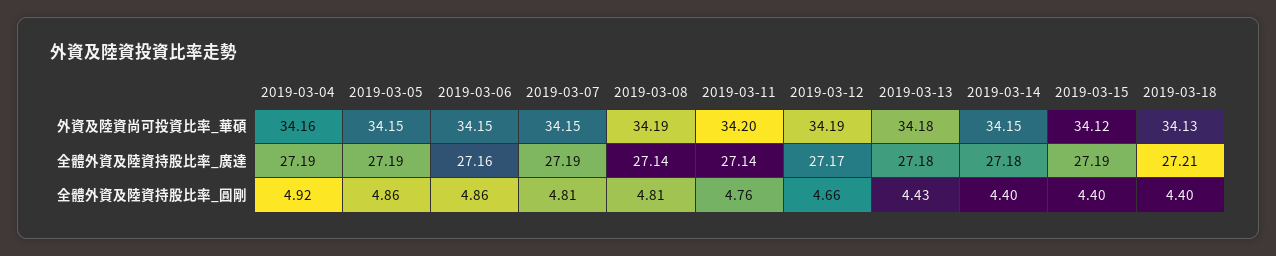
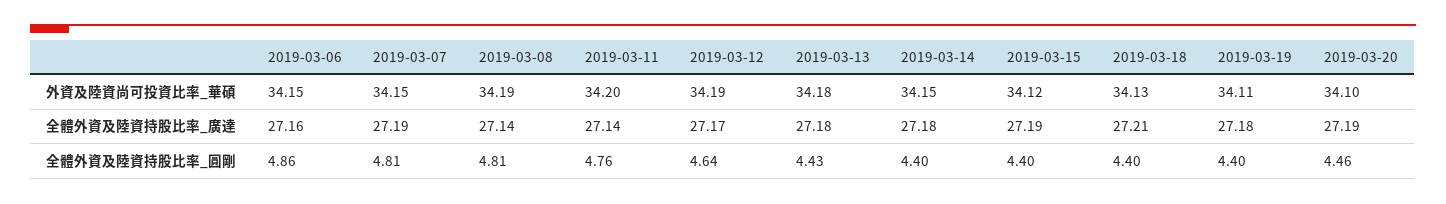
2019-03-04, 外資及陸資尚可投資比率_華碩: 34.16 -> none
2019-03-05, 外資及陸資尚可投資比率_華碩: 34.15 -> none
2019-03-04, 全體外資及陸資持股比率_廣達: 27.19 -> none
2019-03-05, 全體外資及陸資持股比率_廣達: 27.19 -> none
2019-03-04, 全體外資及陸資持股比率_圓剛: 4.92 -> none
2019-03-05, 全體外資及陸資持股比率_圓剛: 4.86 -> none
2019-03-12, 全體外資及陸資持股比率_圓剛: 4.66 -> 4.64
2019-03-19, 外資及陸資尚可投資比率_華碩: none -> 34.11
2019-03-20, 外資及陸資尚可投資比率_華碩: none -> 34.1
2019-03-19, 全體外資及陸資持股比率_廣達: none -> 27.18
2019-03-20, 全體外資及陸資持股比率_廣達: none -> 27.19
2019-03-19, 全體外資及陸資持股比率_圓剛: none -> 4.4
2019-03-20, 全體外資及陸資持股比率_圓剛: none -> 4.46

